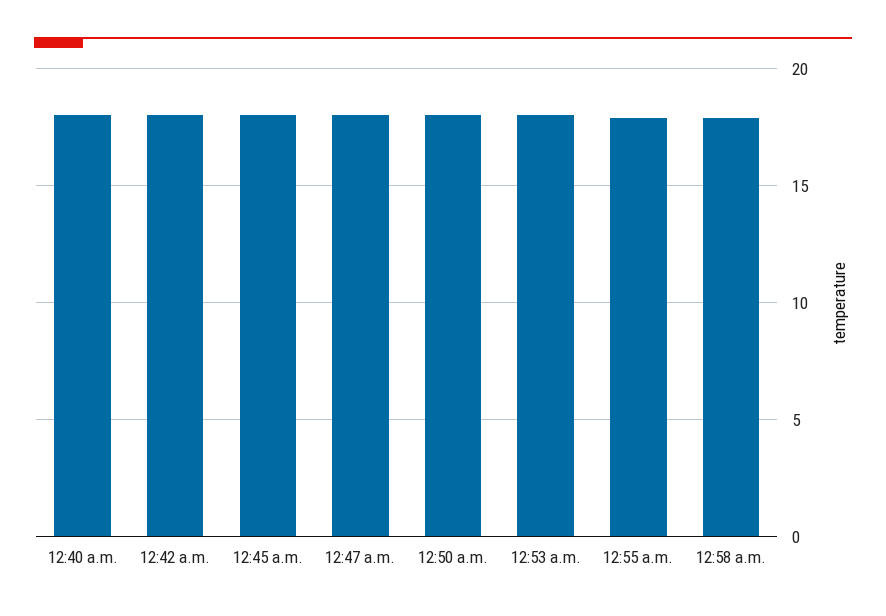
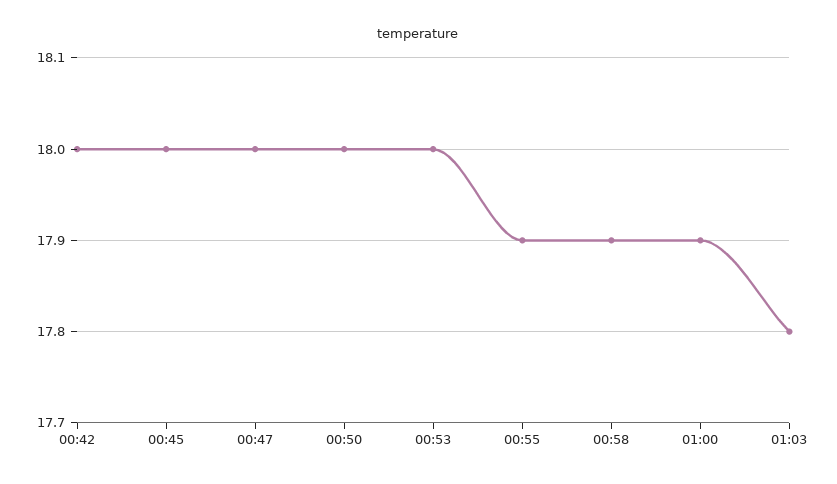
12:40 a.m.: 18 -> none
01:00: none -> 17.9
01:03: none -> 17.8

